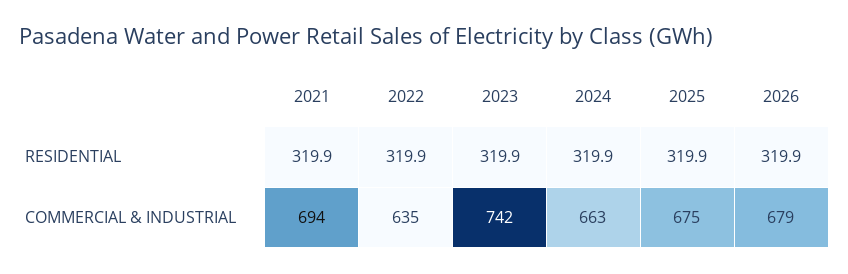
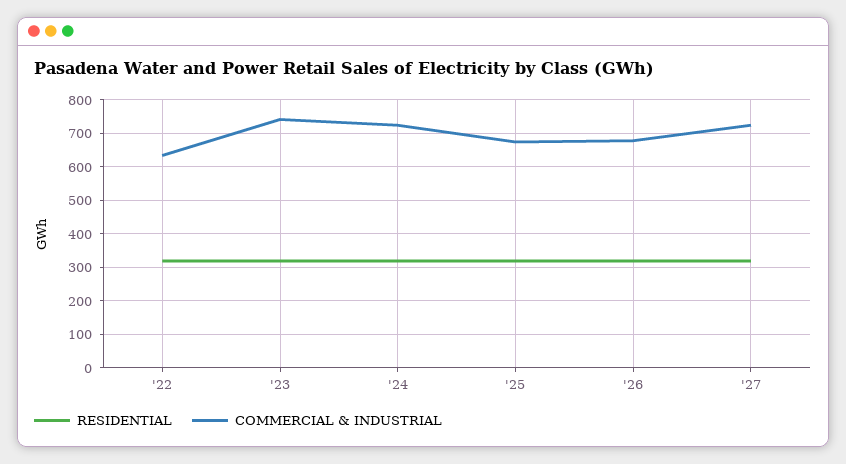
RESIDENTIAL, 2021: 319.9 -> none
COMMERCIAL & INDUSTRIAL, 2021: 694 -> none
COMMERCIAL & INDUSTRIAL, 2024: 663 -> 720
RESIDENTIAL, '27: none -> 320
COMMERCIAL & INDUSTRIAL, '27: none -> 720

